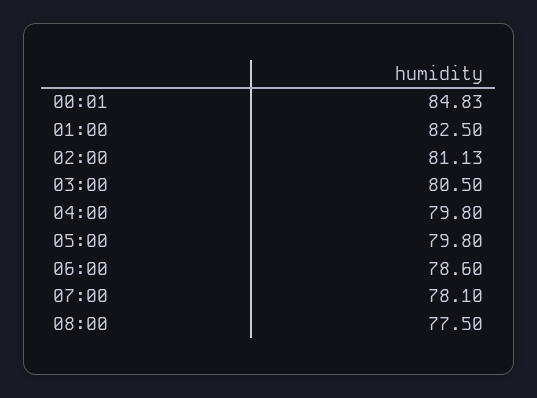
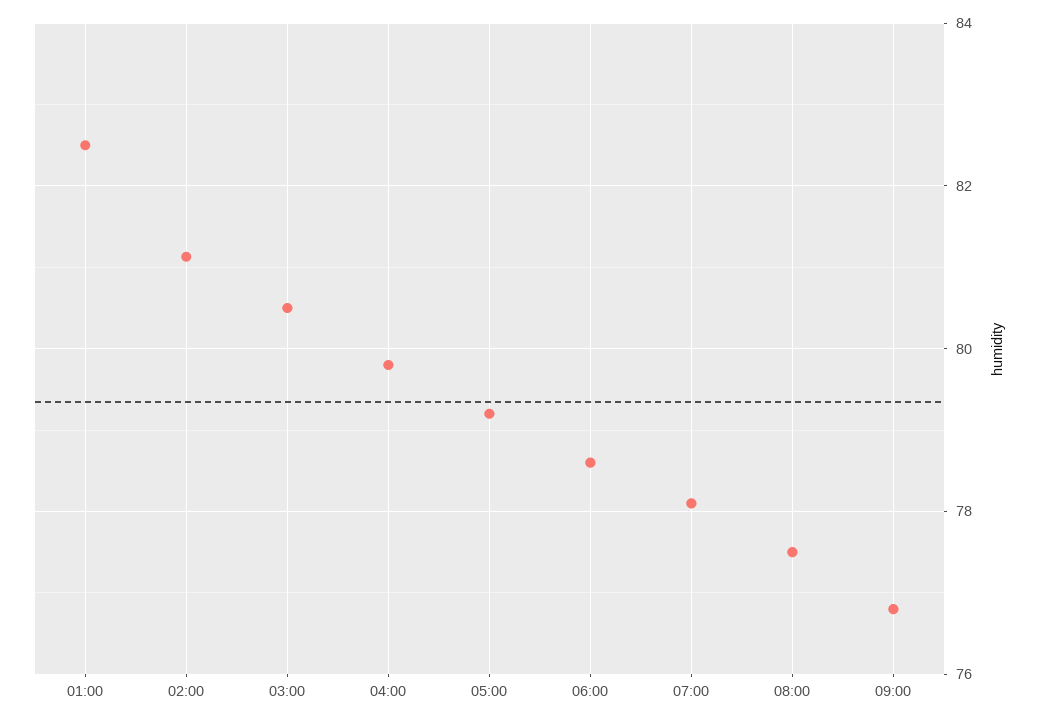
00:01: 84.83 -> none
05:00: 79.8 -> 79.2
09:00: none -> 76.8

